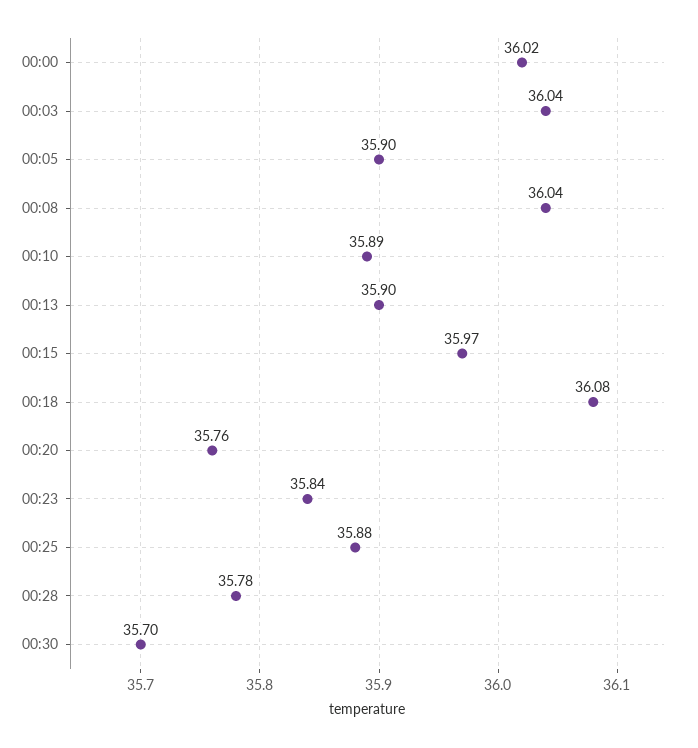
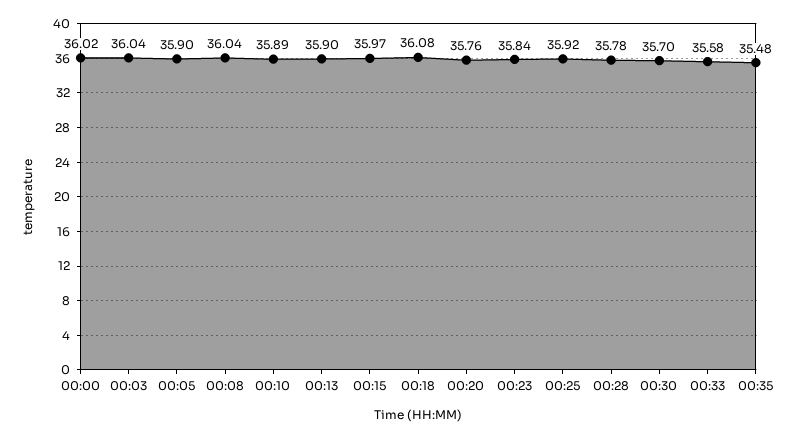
00:25: 35.88 -> 35.92
00:33: none -> 35.58
00:35: none -> 35.48

